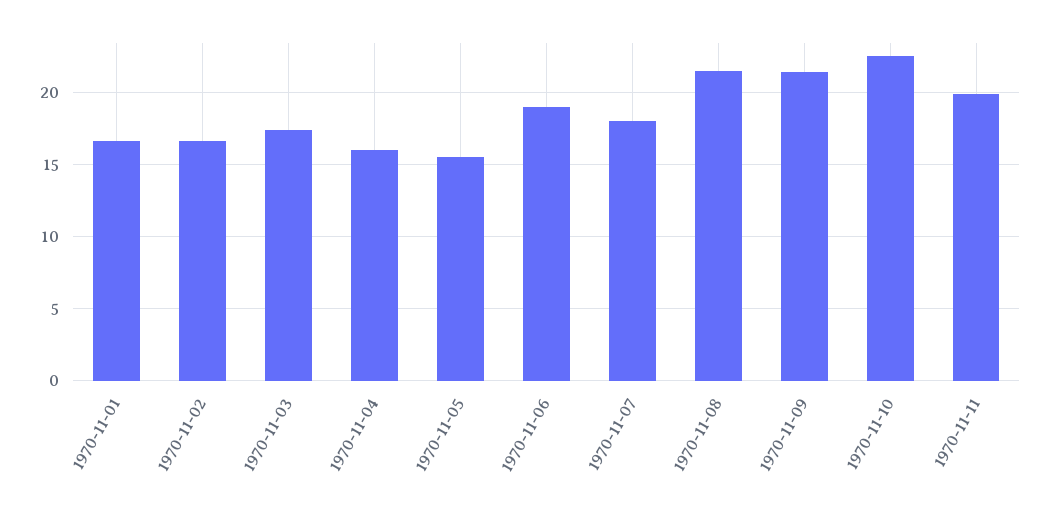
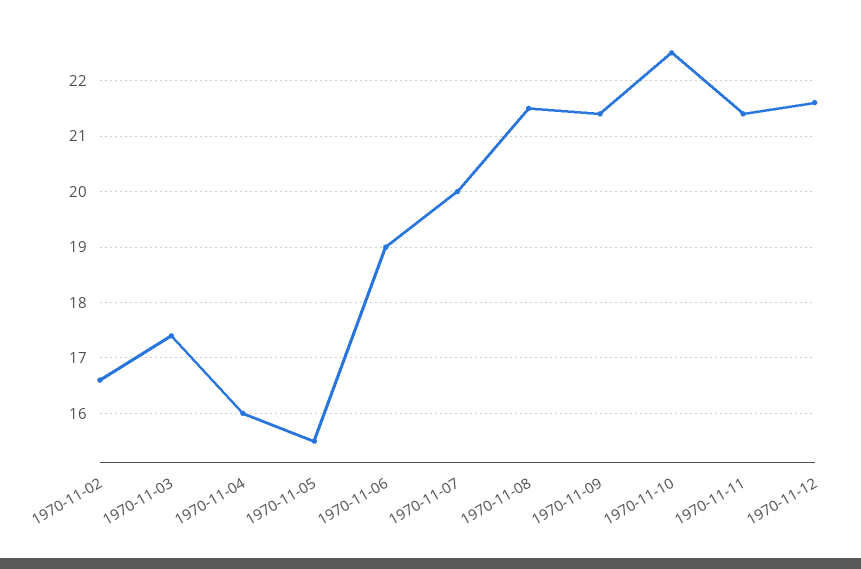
1970-11-01: 16.5 -> none
1970-11-07: 18 -> 20
1970-11-11: 20 -> 21.5
1970-11-12: none -> 21.5

